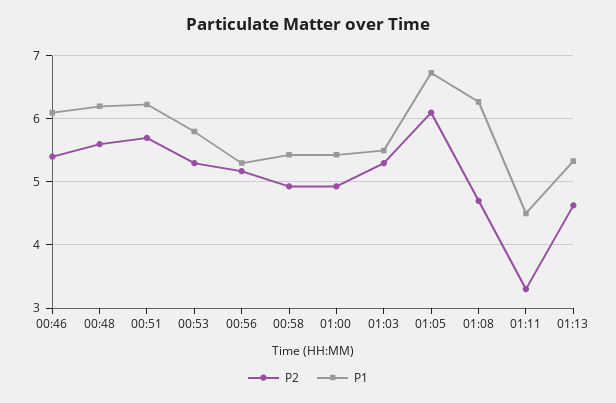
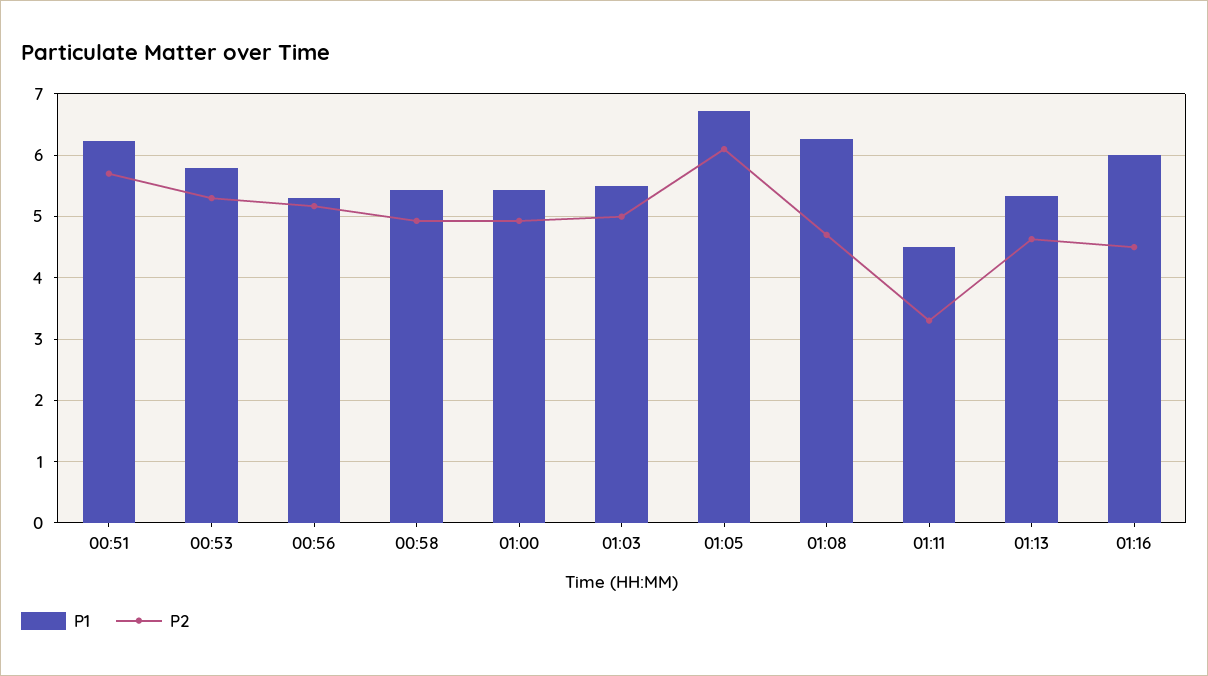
P2, 00:46: 5.4 -> none
P1, 00:46: 6.1 -> none
P2, 00:48: 5.6 -> none
P1, 00:48: 6.2 -> none
P2, 01:03: 5.3 -> 5
P1, 01:16: none -> 6
P2, 01:16: none -> 4.5

